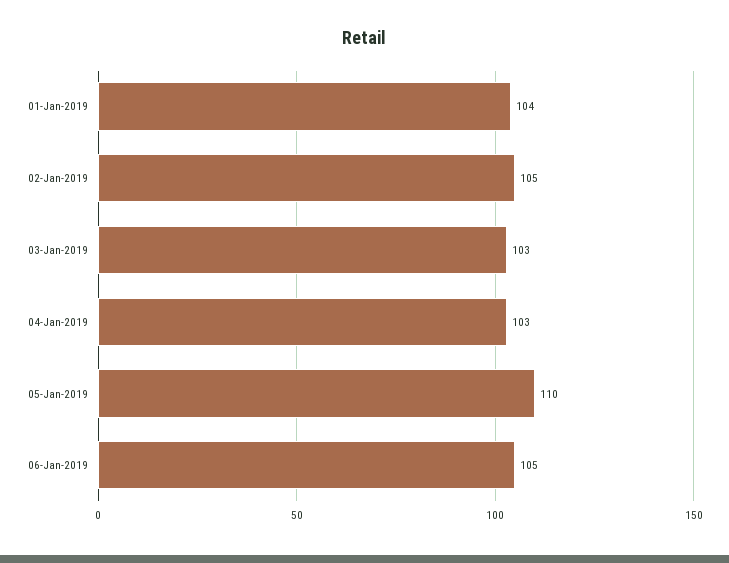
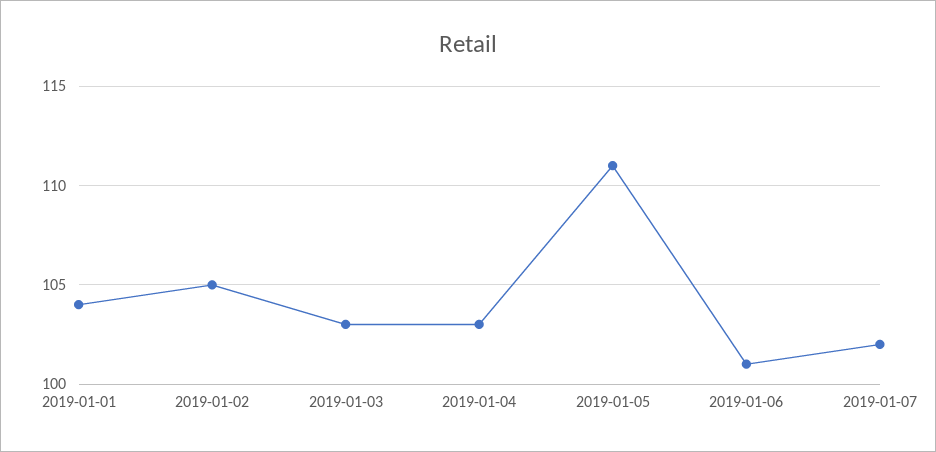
05-Jan-2019: 110 -> 111
06-Jan-2019: 105 -> 101
2019-01-07: none -> 102

